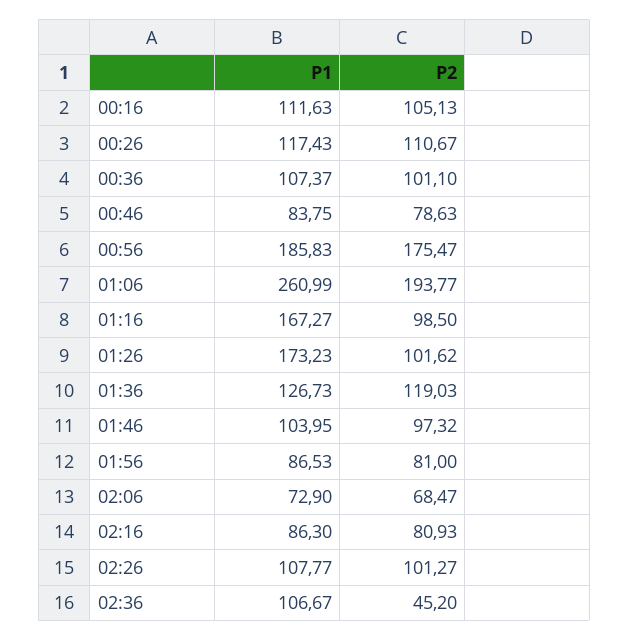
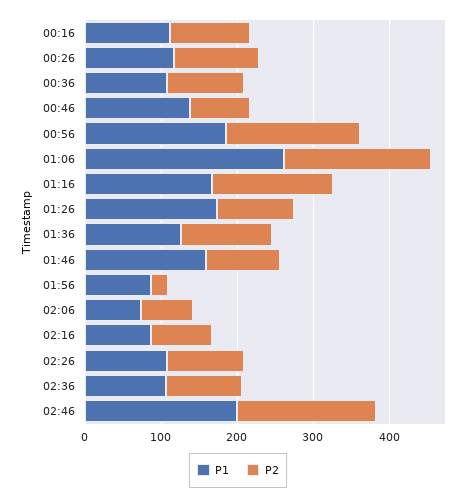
P1, 00:46: 83.75 -> 140
P2, 01:16: 98.5 -> 160
P1, 01:46: 103.95 -> 160
P2, 01:56: 81 -> 20
P2, 02:36: 45.2 -> 100
P1, 02:46: none -> 200
P2, 02:46: none -> 180

